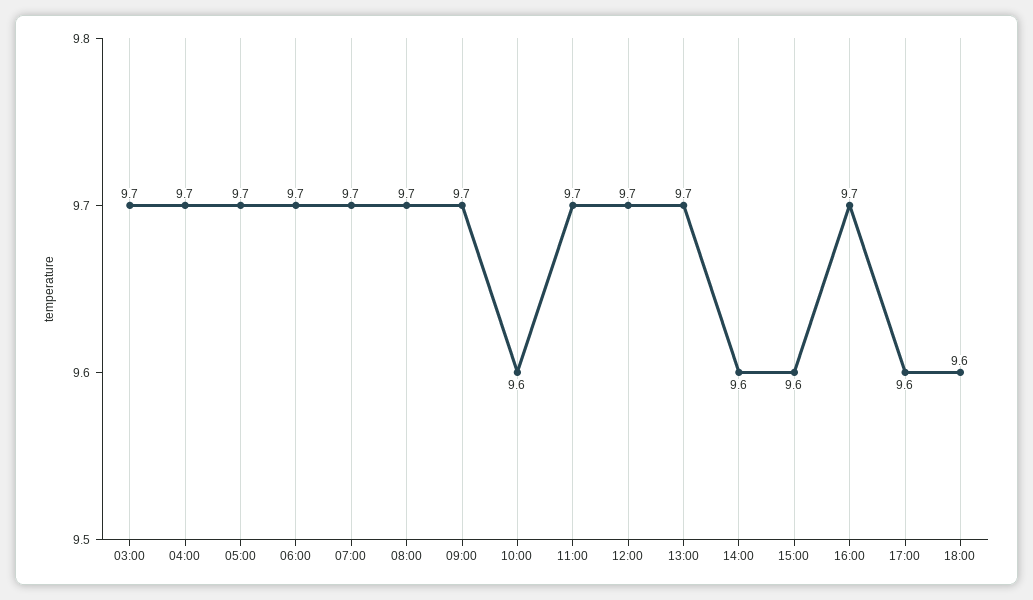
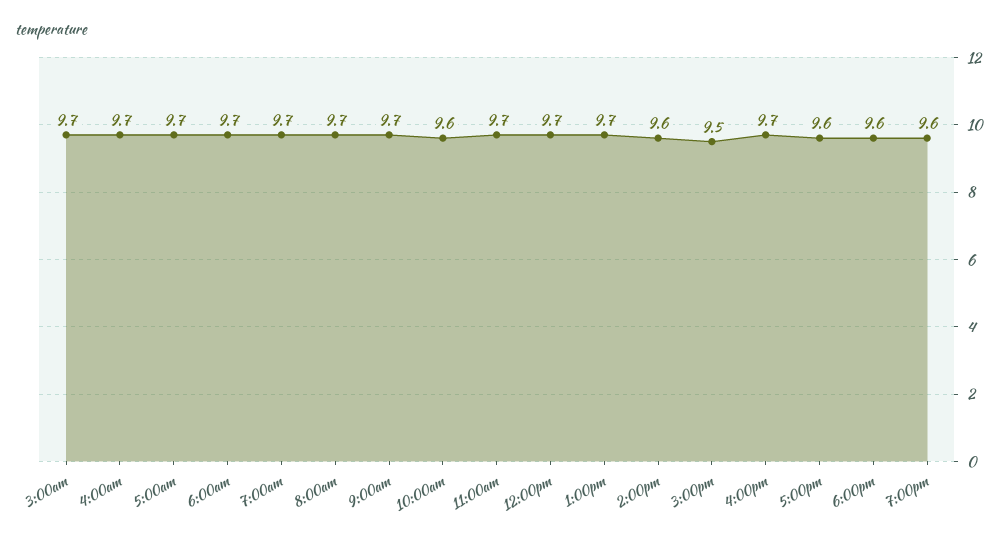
15:00: 9.6 -> 9.5
7:00pm: none -> 9.6

